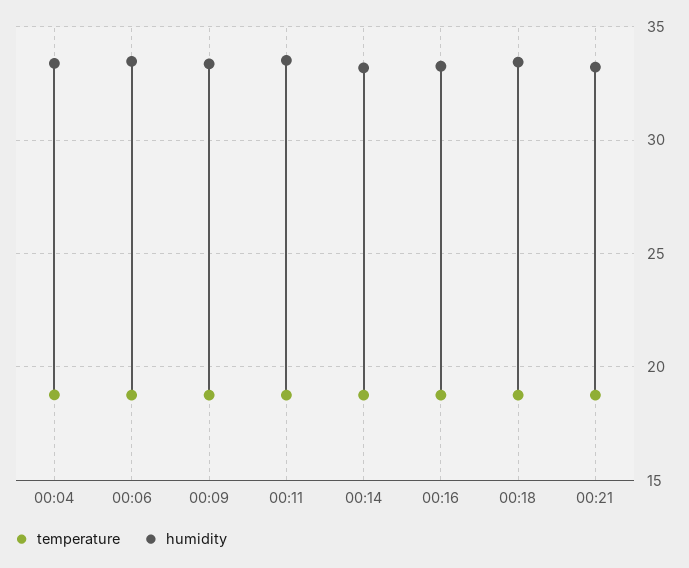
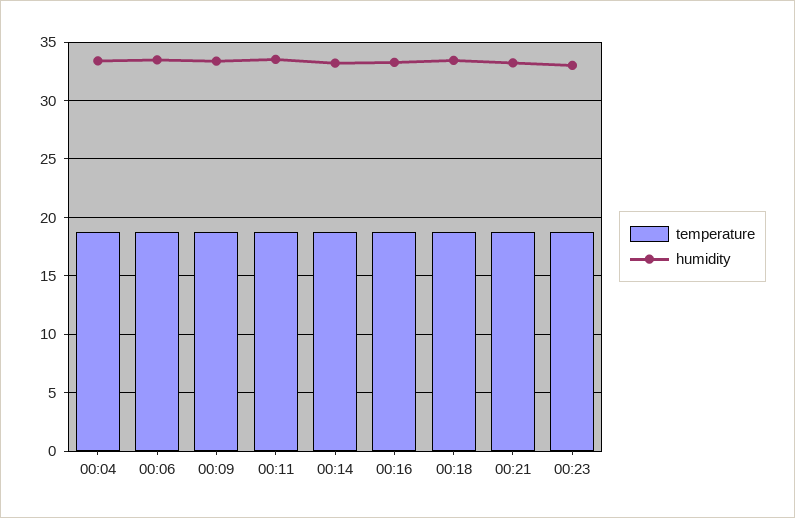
temperature, 00:23: none -> 19
humidity, 00:23: none -> 33

